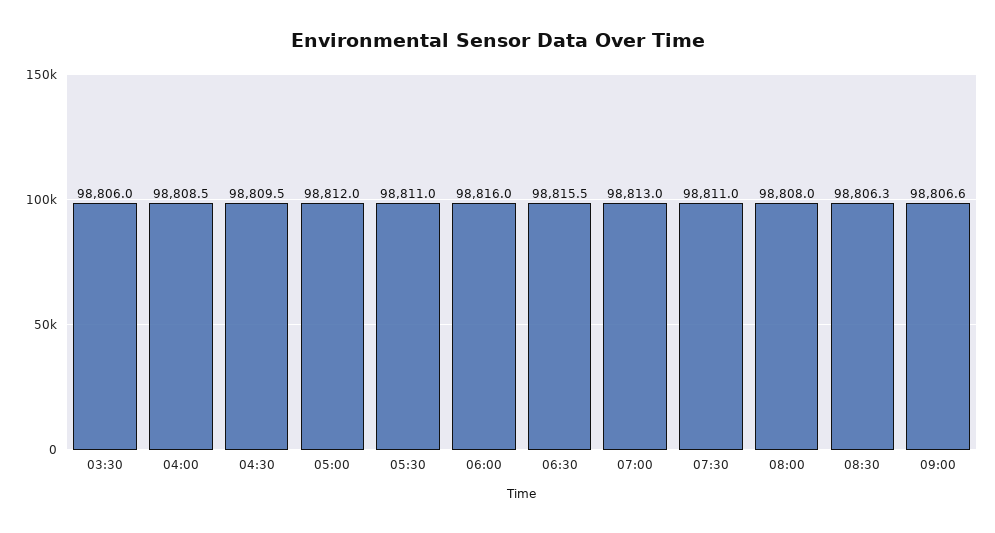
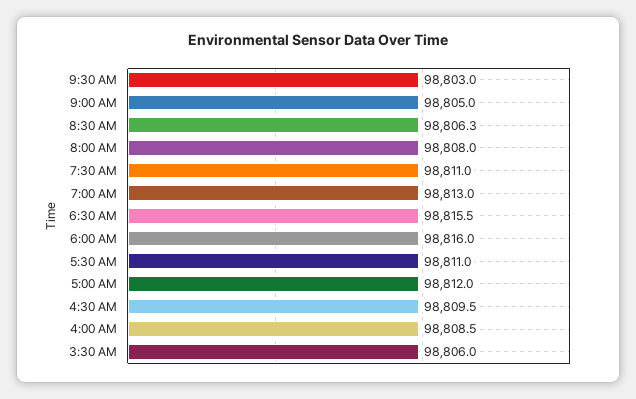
09:00: 98806.6 -> 98805
9:30 AM: none -> 98803

